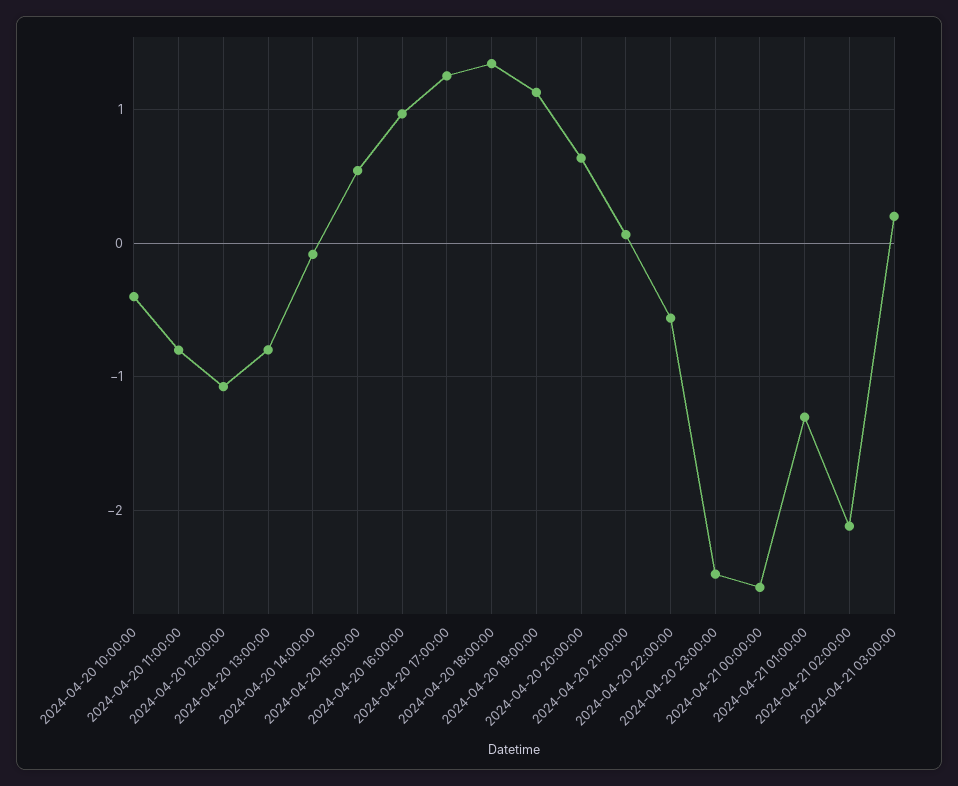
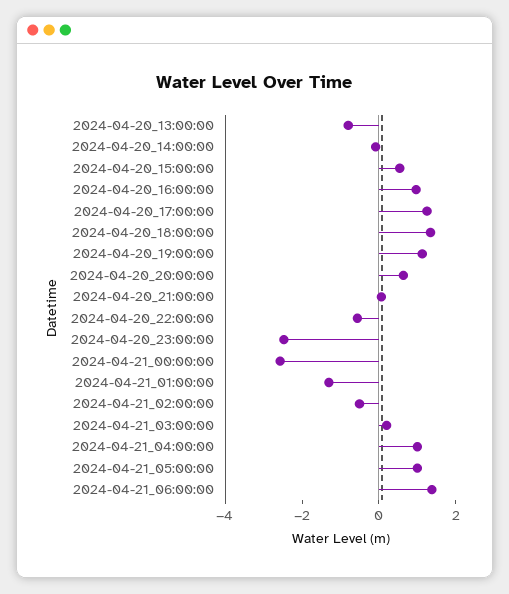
2024-04-20 10:00:00: -0.4 -> none
2024-04-20 11:00:00: -0.8 -> none
2024-04-20 12:00:00: -1.1 -> none
2024-04-21 02:00:00: -2.1 -> -0.5
2024-04-21_04:00:00: none -> 1
2024-04-21_05:00:00: none -> 1
2024-04-21_06:00:00: none -> 1.5

